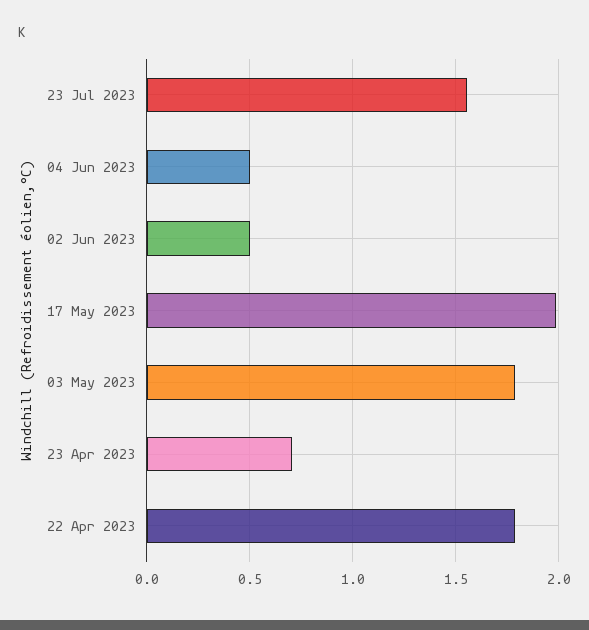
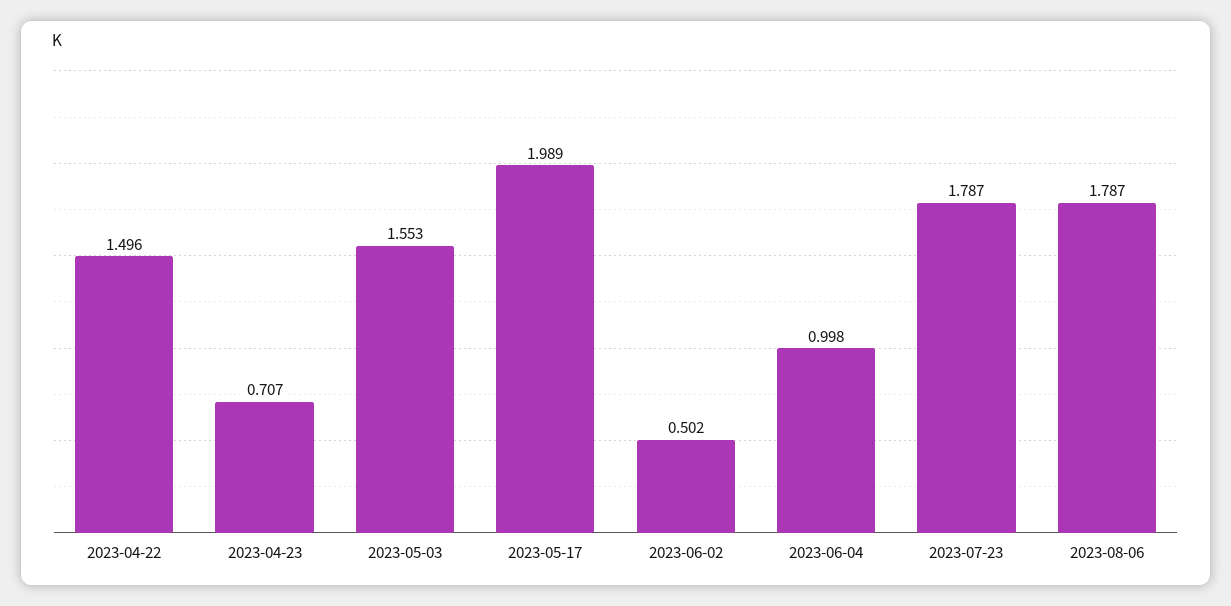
23 Jul 2023: 1.55 -> 1.787
04 Jun 2023: 0.5 -> 0.998
03 May 2023: 1.8 -> 1.553
22 Apr 2023: 1.8 -> 1.496
2023-08-06: none -> 1.787

